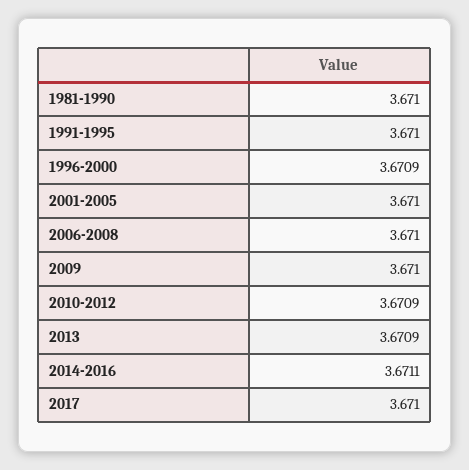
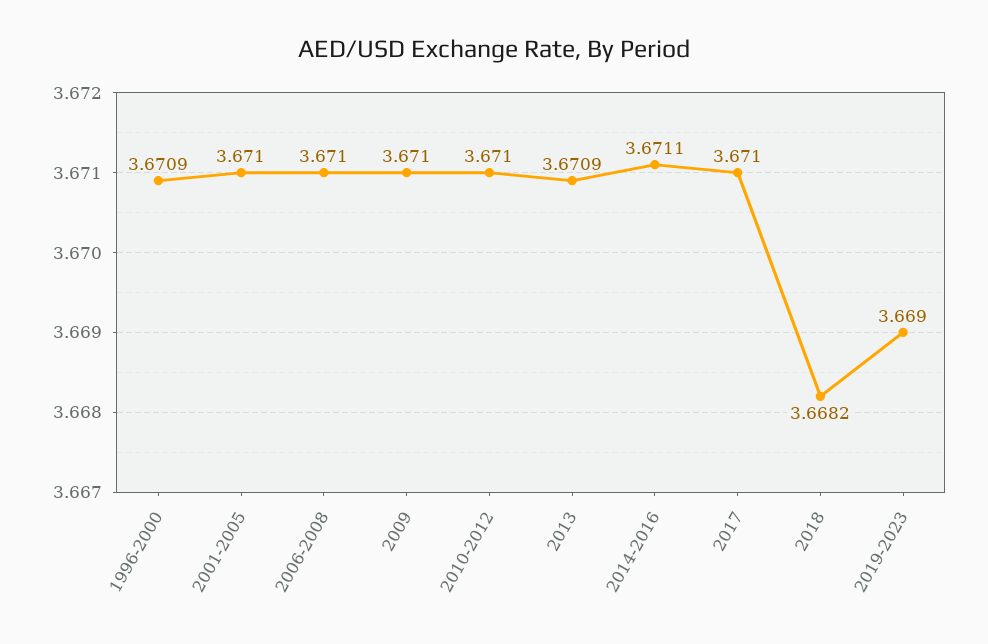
1981-1990: 3.671 -> none
1991-1995: 3.671 -> none
2010-2012: 3.6709 -> 3.671
2018: none -> 3.6682
2019-2023: none -> 3.669

